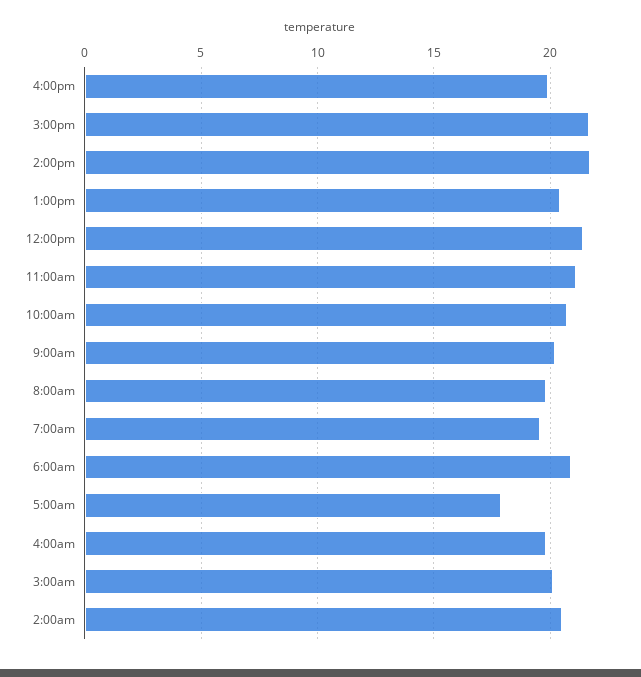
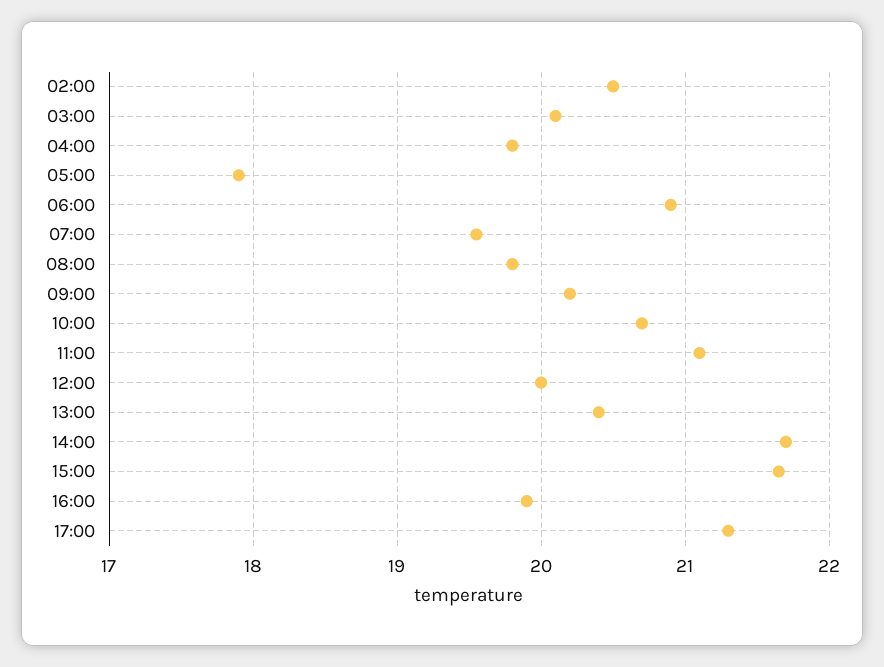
12:00pm: 21.5 -> 20
17:00: none -> 21.3

